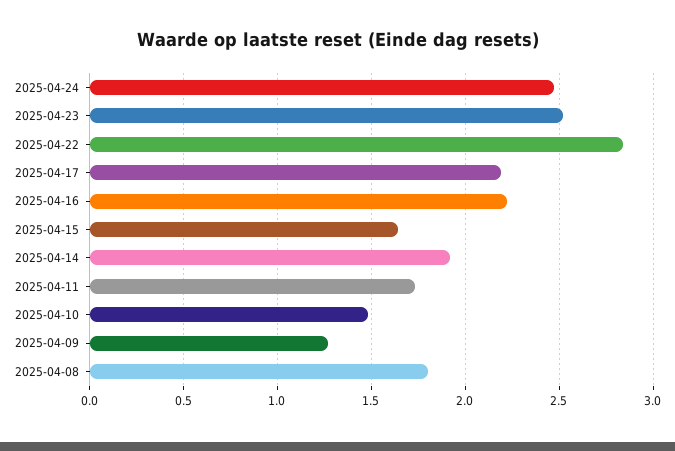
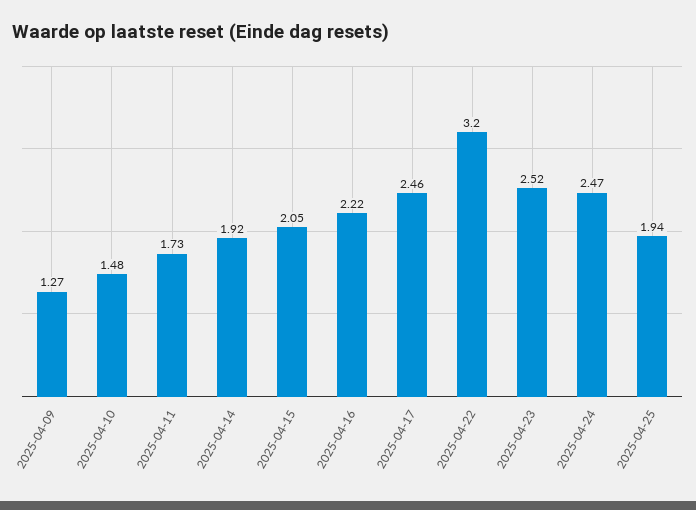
2025-04-22: 2.85 -> 3.2
2025-04-17: 2.2 -> 2.46
2025-04-15: 1.65 -> 2.05
2025-04-08: 1.8 -> none
2025-04-25: none -> 1.94

